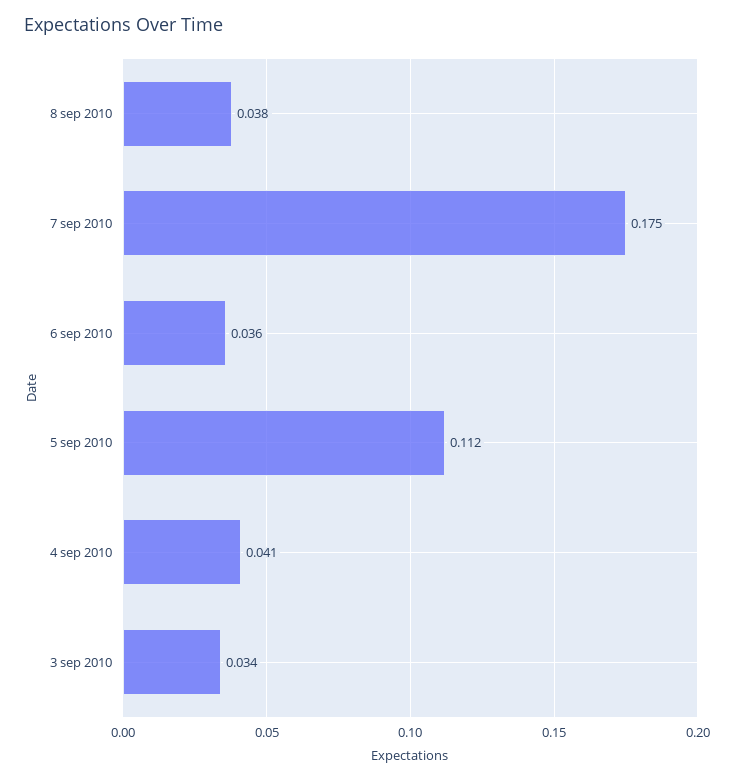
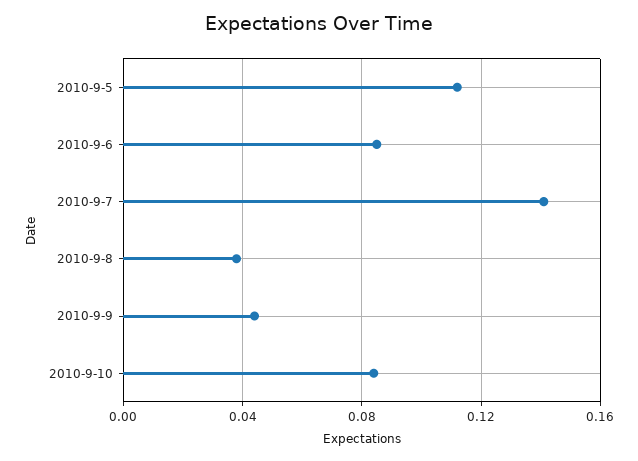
7 sep 2010: 0.175 -> 0.14
6 sep 2010: 0.036 -> 0.085
4 sep 2010: 0.041 -> none
3 sep 2010: 0.034 -> none
2010-9-9: none -> 0.045
2010-9-10: none -> 0.085

